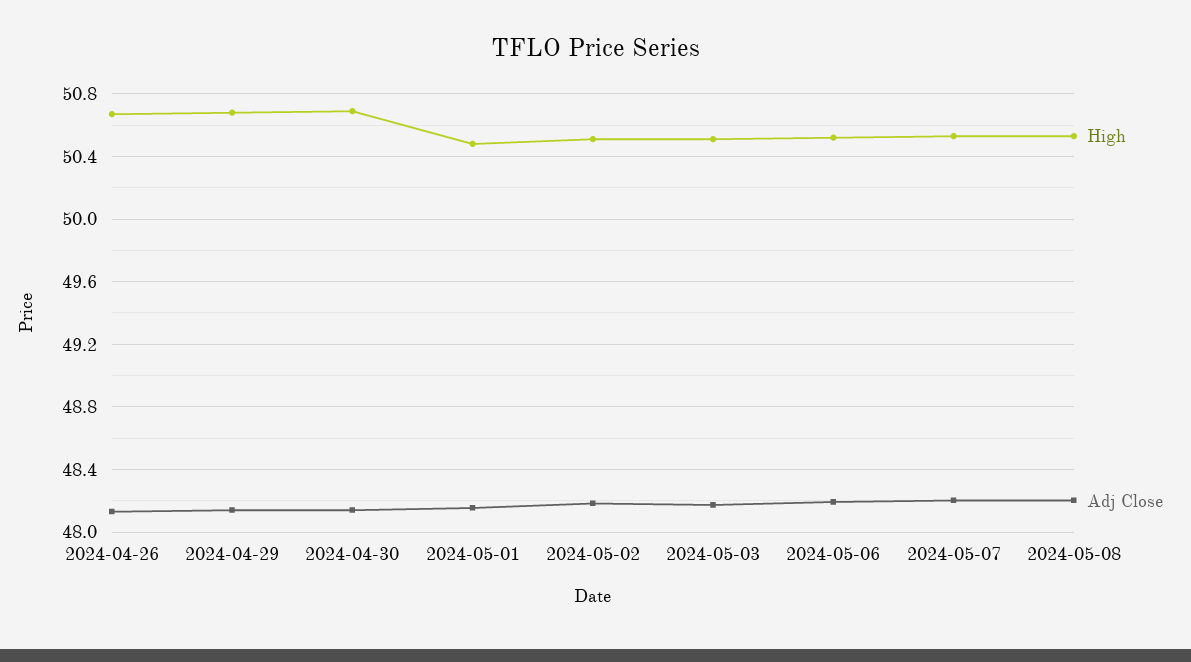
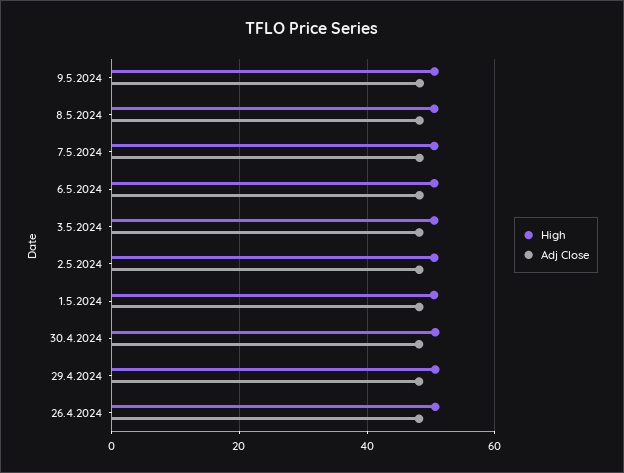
High, 9.5.2024: none -> 50
Adj Close, 9.5.2024: none -> 48

